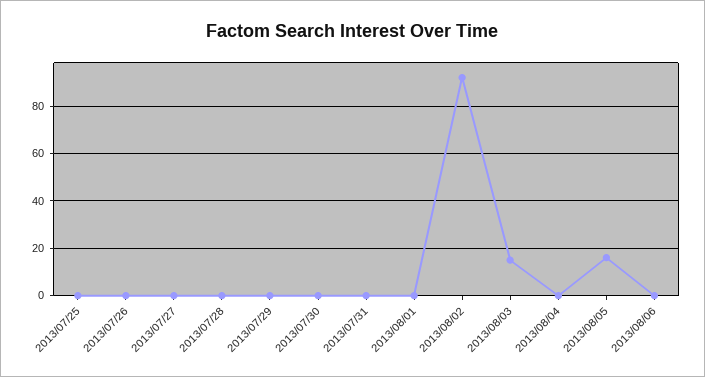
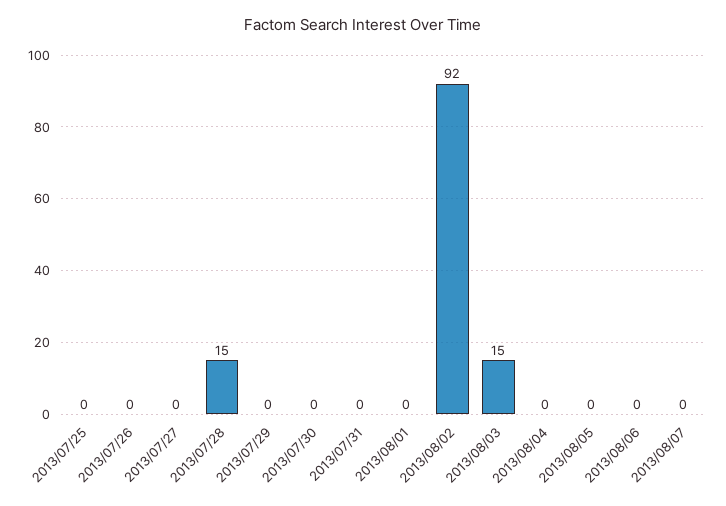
2013/07/28: 0 -> 15
2013/08/05: 15 -> 0
2013/08/07: none -> 0

